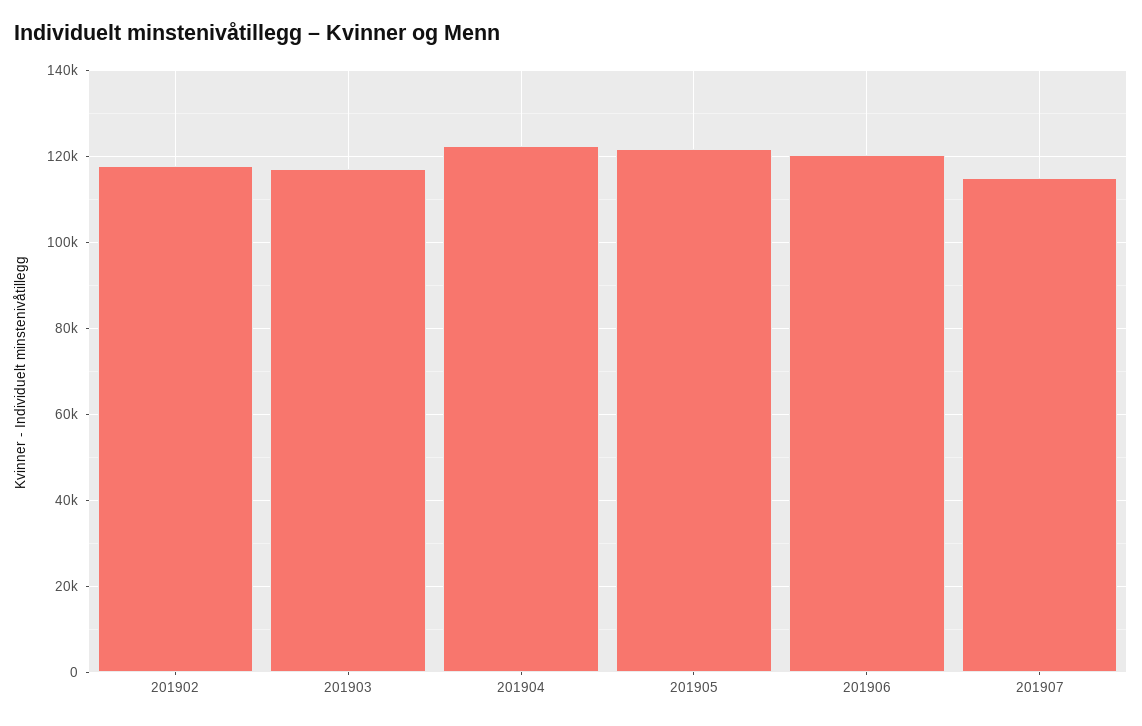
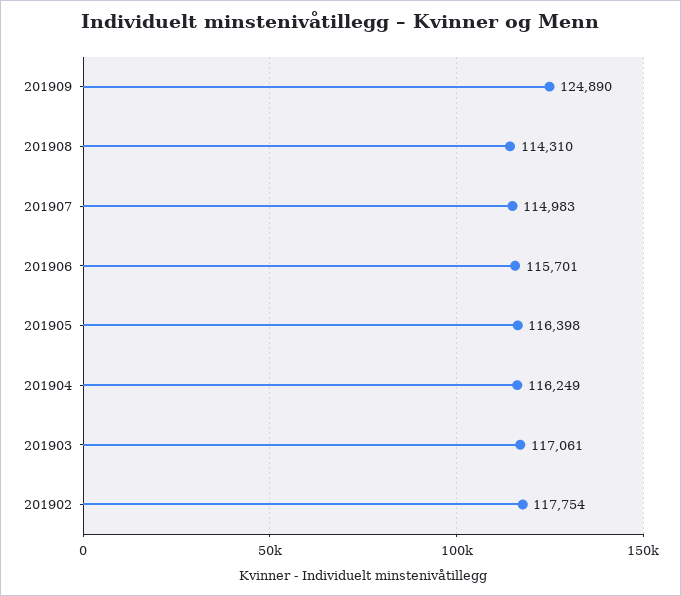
201904: 122000 -> 116249
201905: 122000 -> 116398
201906: 120000 -> 115701
201909: none -> 124890
201908: none -> 114310

